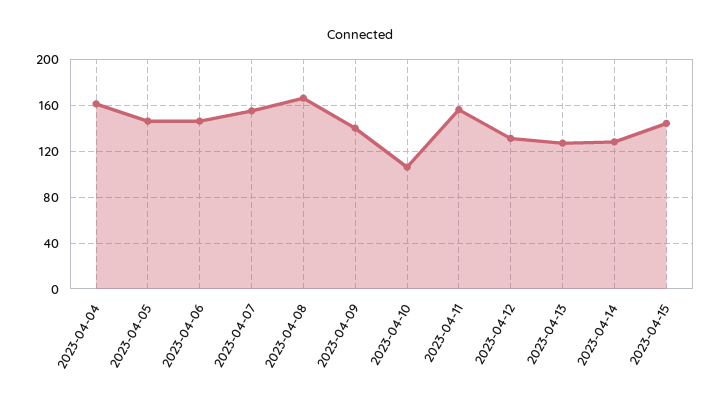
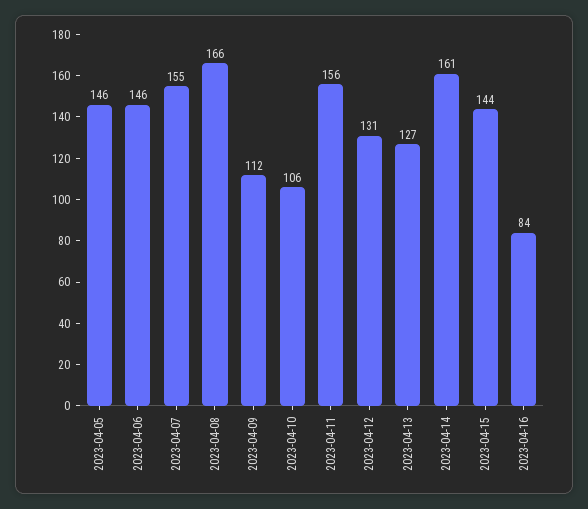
2023-04-04: 160 -> none
2023-04-09: 140 -> 112
2023-04-14: 130 -> 161
2023-04-16: none -> 84

